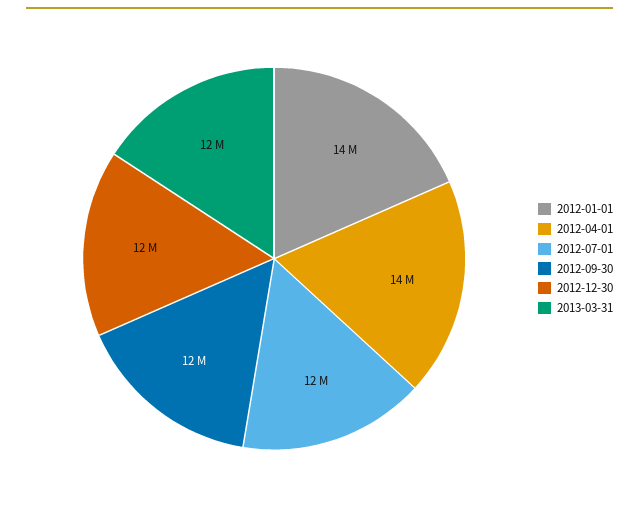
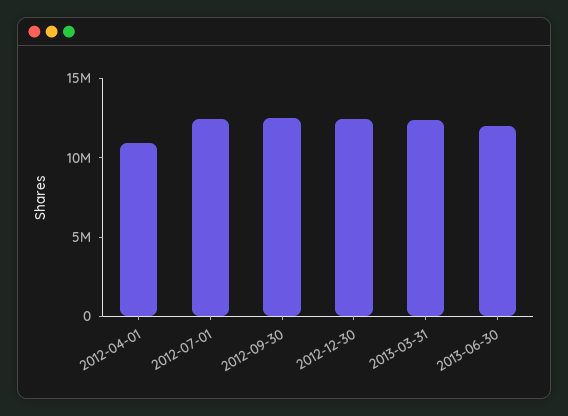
2012-01-01: 14000000 -> none
2012-04-01: 14000000 -> 11000000
2013-06-30: none -> 12000000

